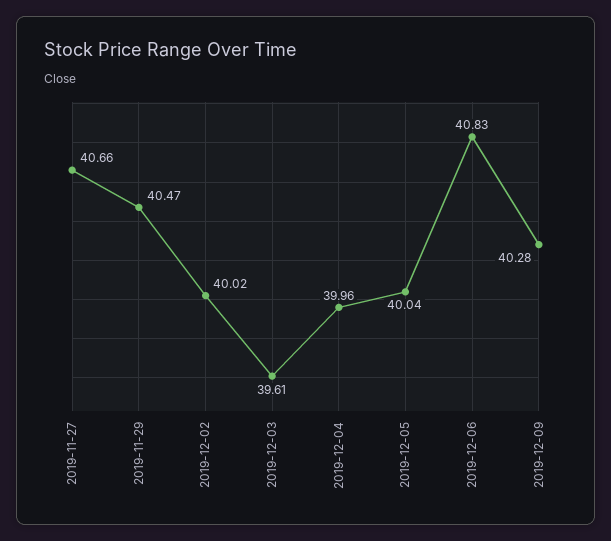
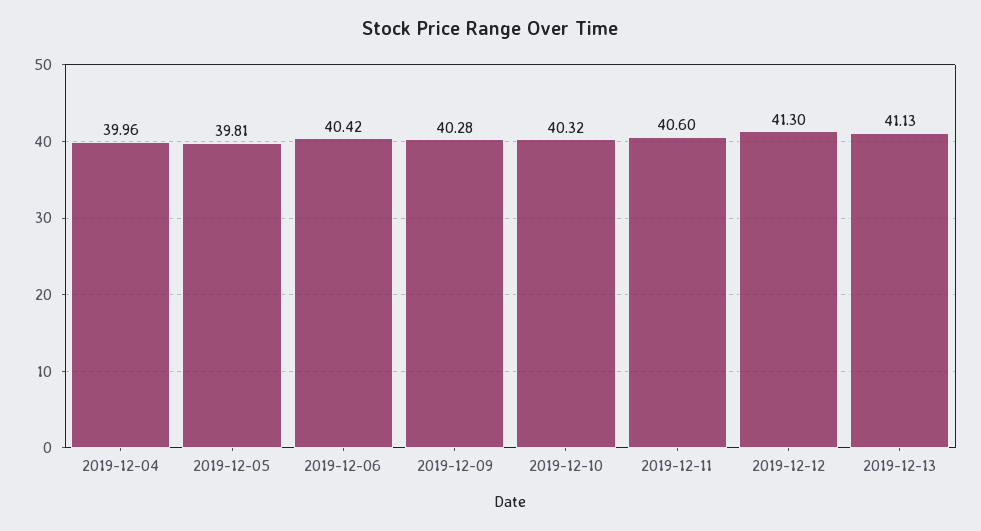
2019-11-27: 40.66 -> none
2019-11-29: 40.47 -> none
2019-12-02: 40.02 -> none
2019-12-03: 39.61 -> none
2019-12-05: 40.04 -> 39.81
2019-12-06: 40.83 -> 40.42
2019-12-10: none -> 40.32
2019-12-11: none -> 40.6
2019-12-12: none -> 41.3
2019-12-13: none -> 41.13

